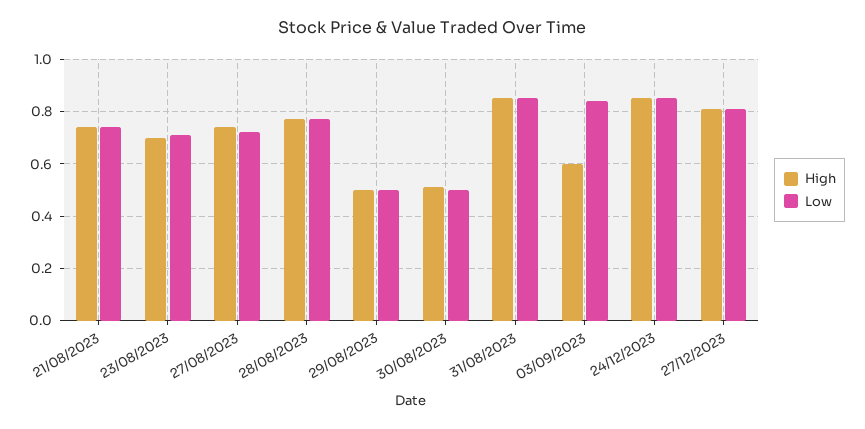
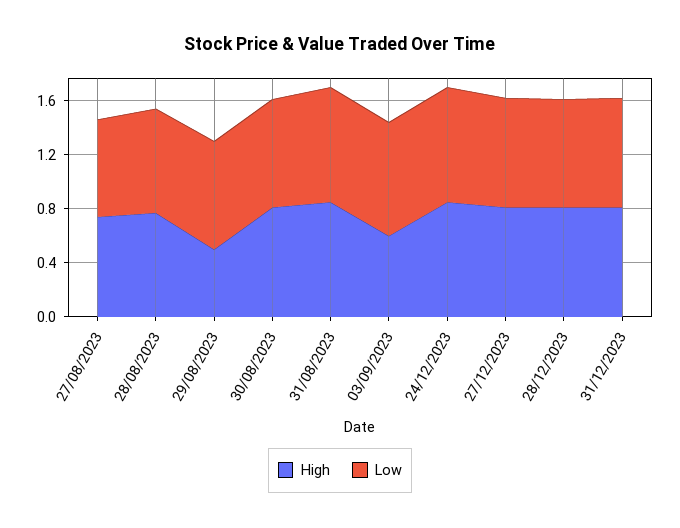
High, 21/08/2023: 0.75 -> none
Low, 21/08/2023: 0.75 -> none
High, 23/08/2023: 0.7 -> none
Low, 23/08/2023: 0.7 -> none
Low, 29/08/2023: 0.5 -> 0.8
High, 30/08/2023: 0.5 -> 0.8
Low, 30/08/2023: 0.5 -> 0.8
High, 28/12/2023: none -> 0.8
Low, 28/12/2023: none -> 0.8
High, 31/12/2023: none -> 0.8
Low, 31/12/2023: none -> 0.8

